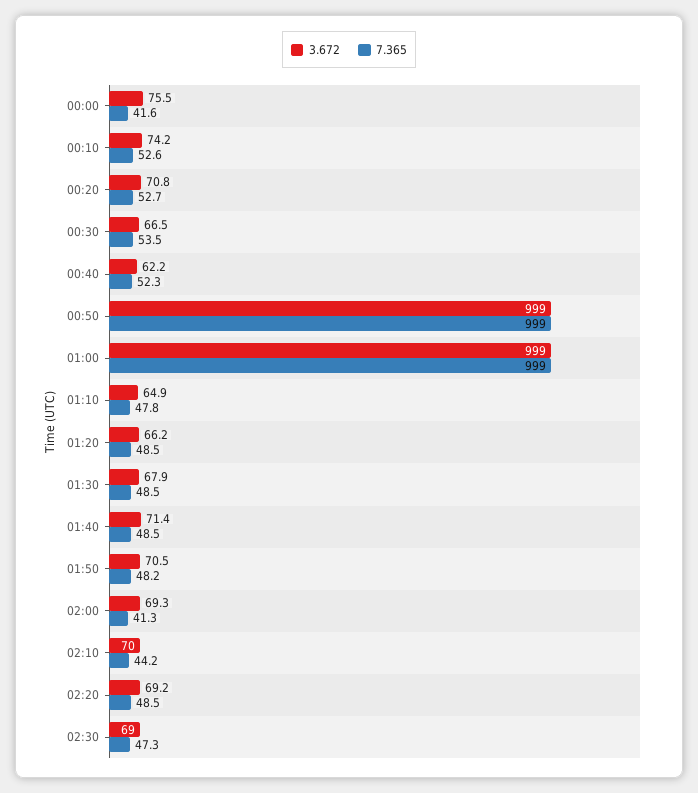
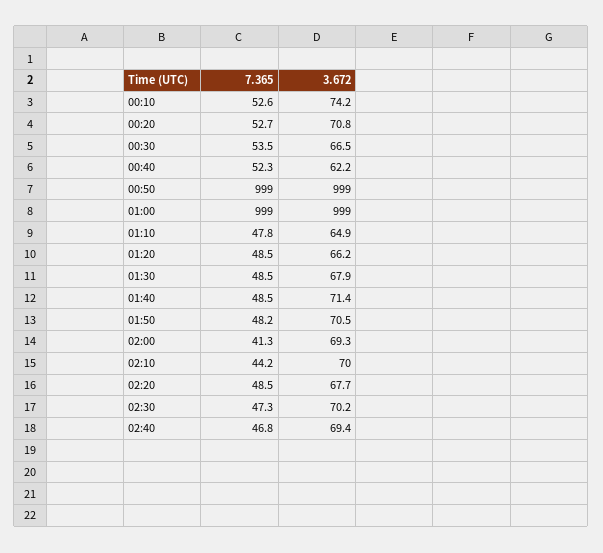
3.672, 00:00: 75.5 -> none
7.365, 00:00: 41.6 -> none
3.672, 02:20: 69.2 -> 67.7
3.672, 02:30: 69 -> 70.2
7.365, 02:40: none -> 46.8
3.672, 02:40: none -> 69.4

